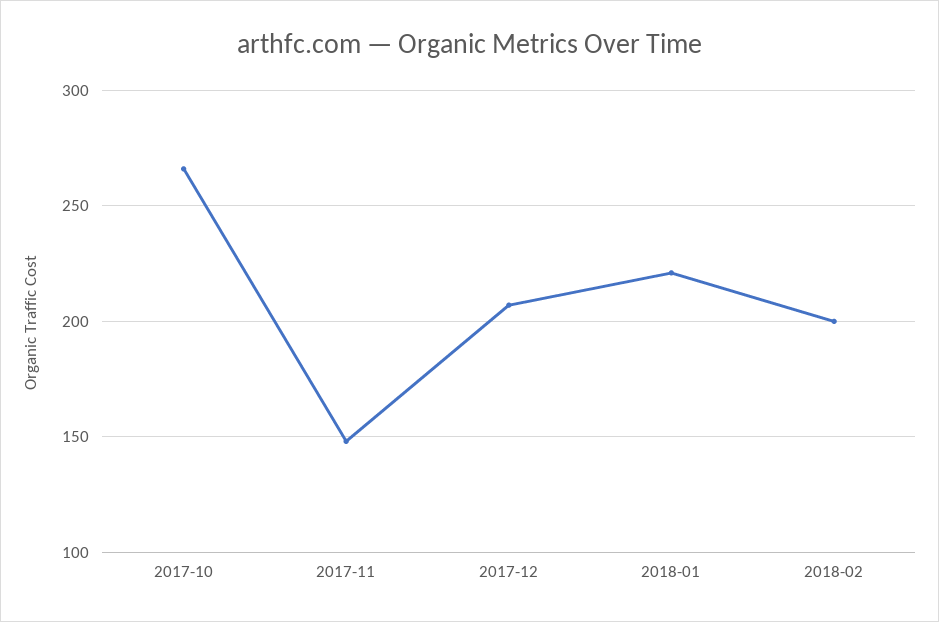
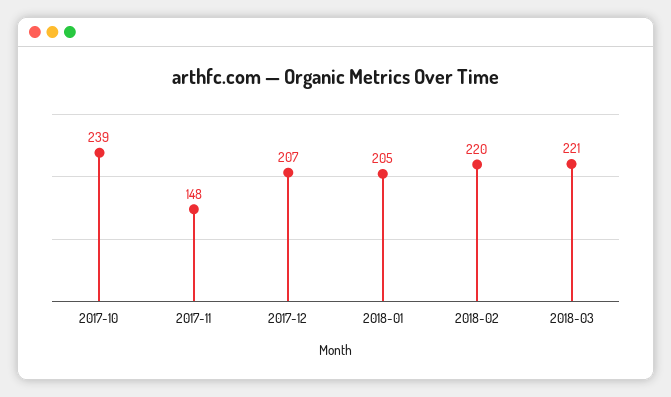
2017-10: 265 -> 239
2018-01: 220 -> 205
2018-02: 200 -> 220
2018-03: none -> 221

